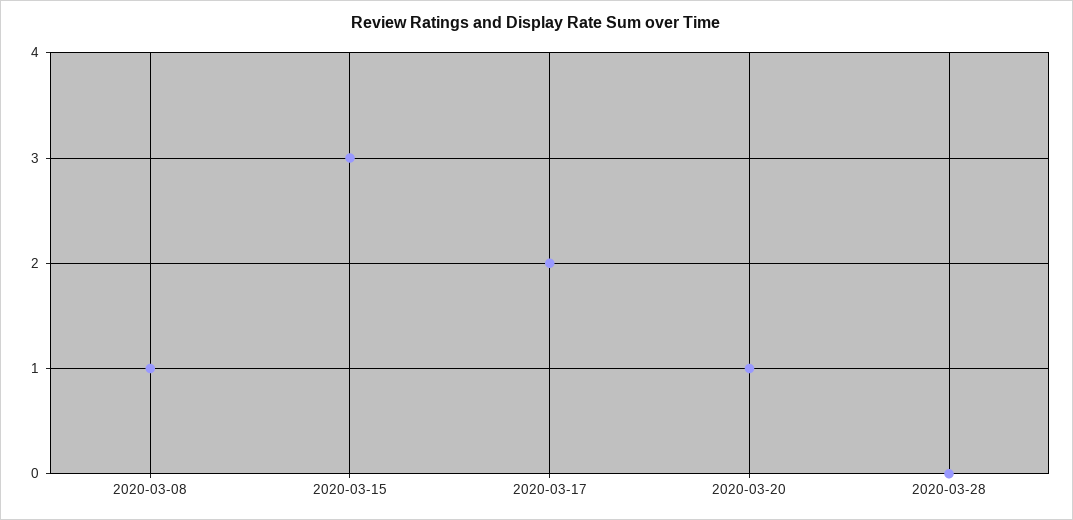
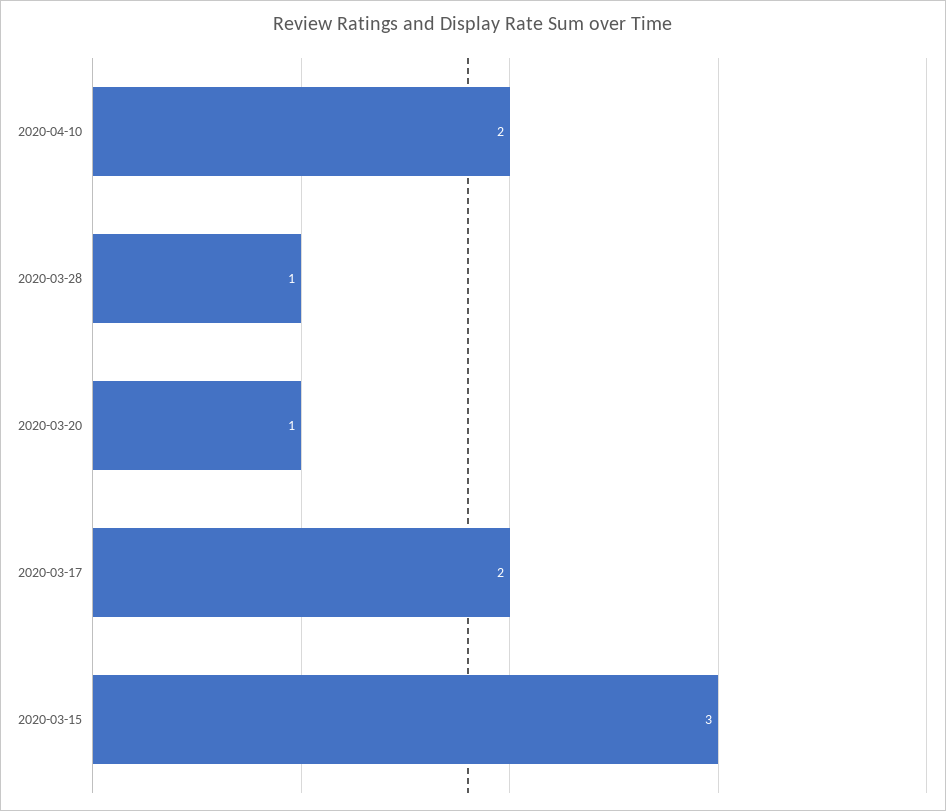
2020-03-08: 1 -> none
2020-03-28: 0 -> 1
2020-04-10: none -> 2

